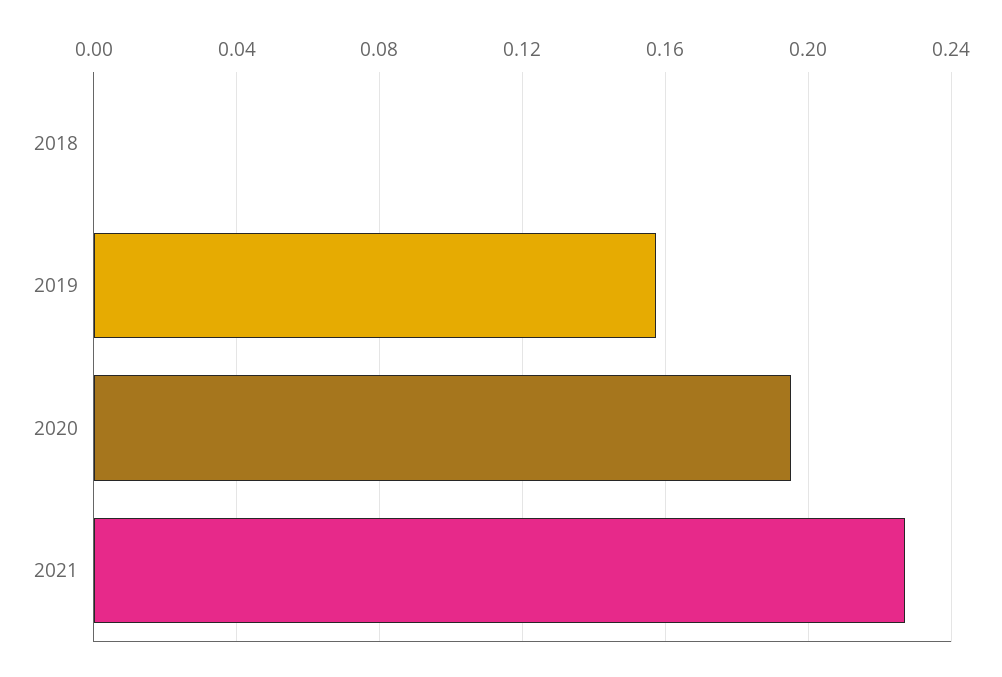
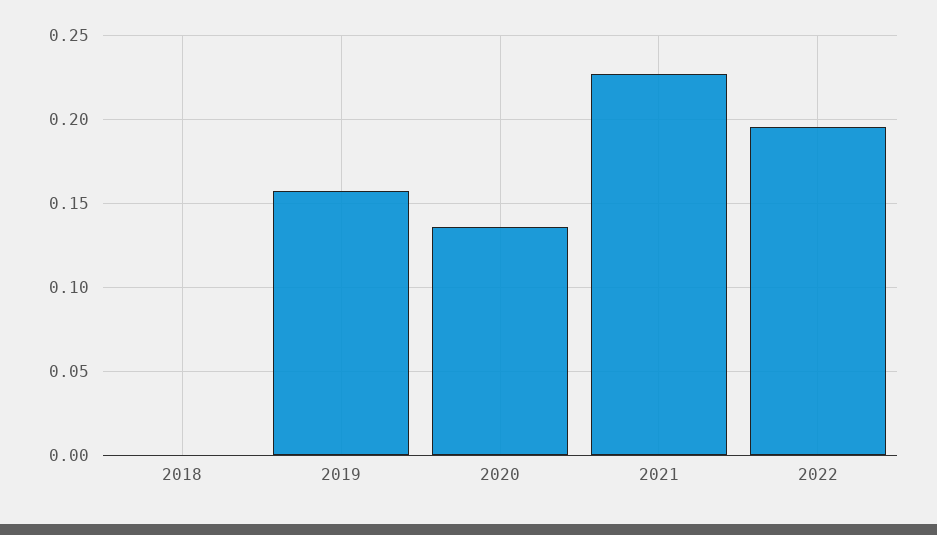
2020: 0.195 -> 0.135
2022: none -> 0.195

